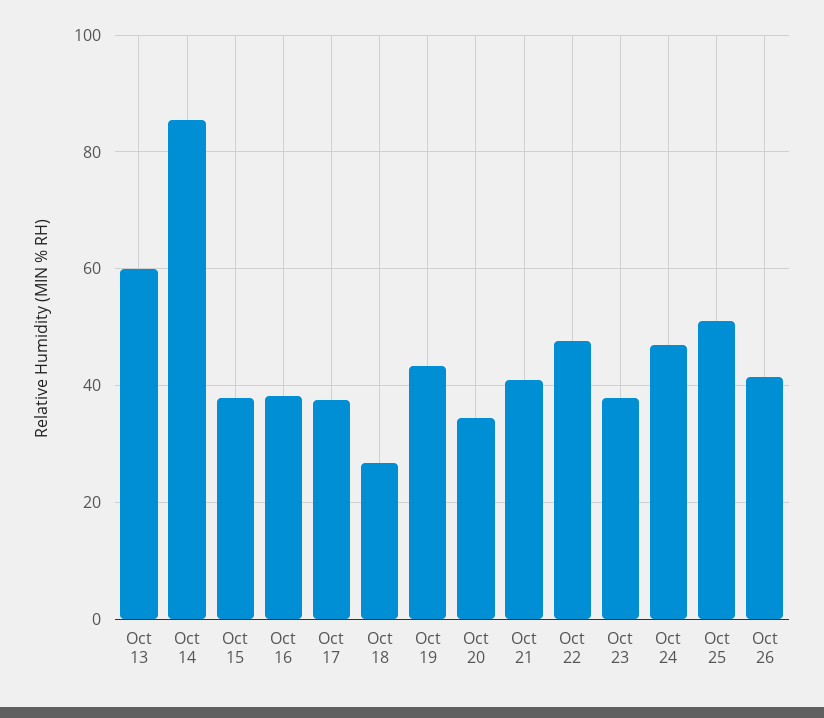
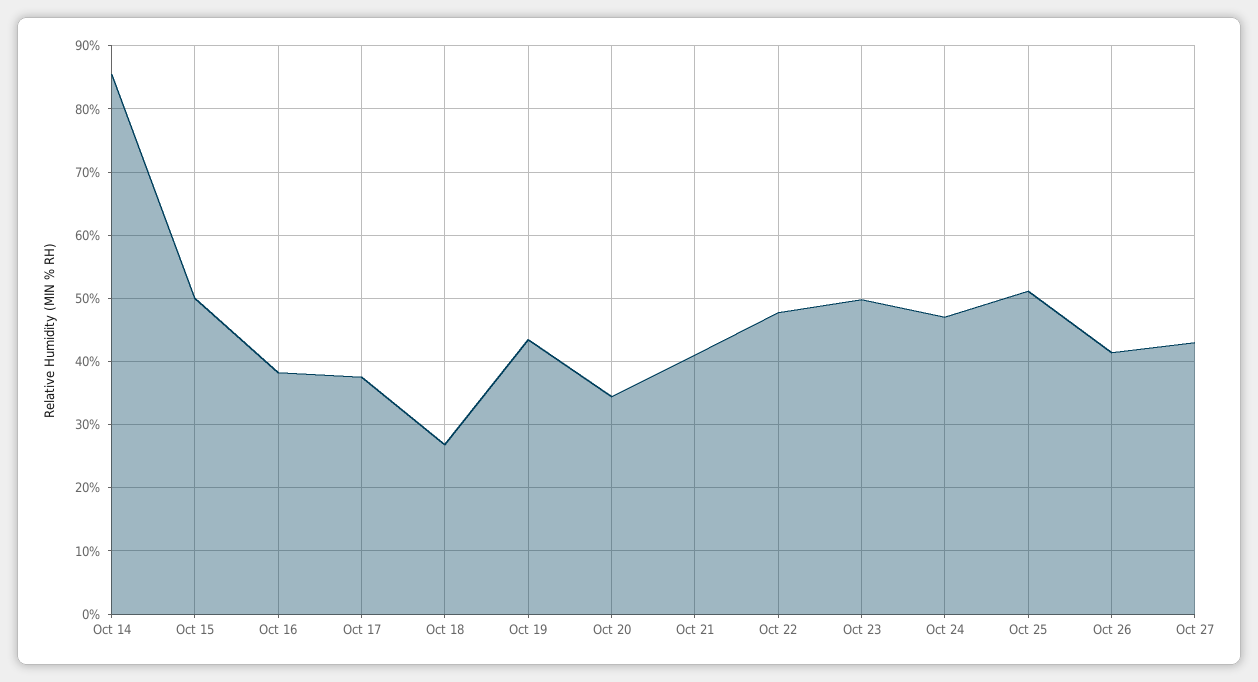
Oct 13: 60 -> none
Oct 15: 38 -> 50
Oct 23: 38 -> 50
Oct 27: none -> 43

